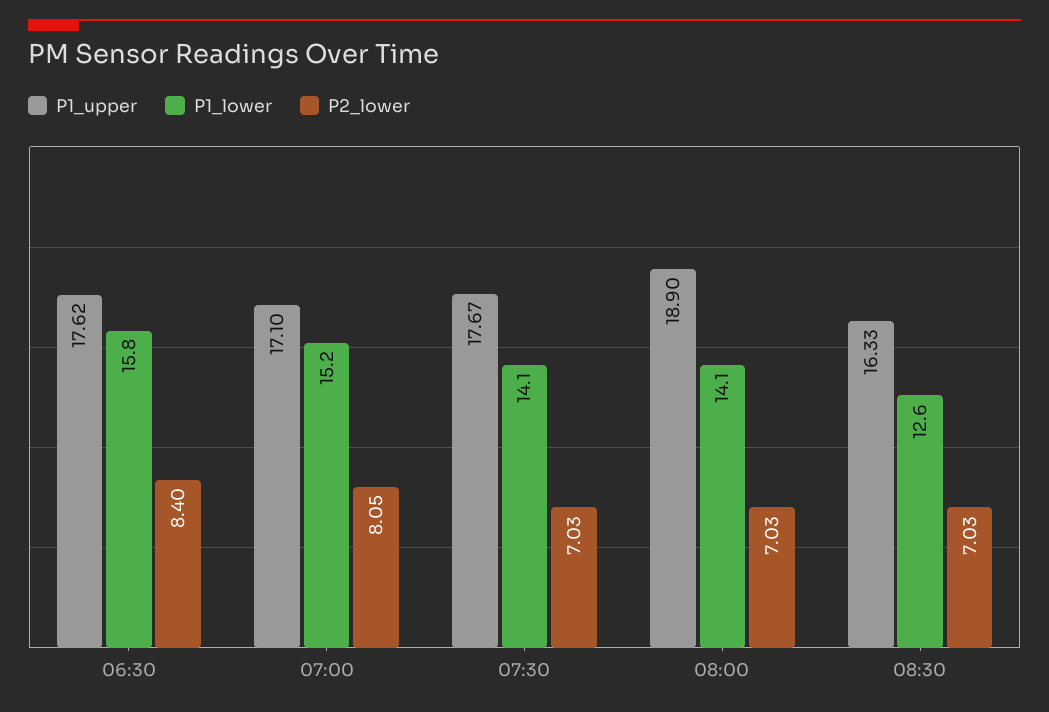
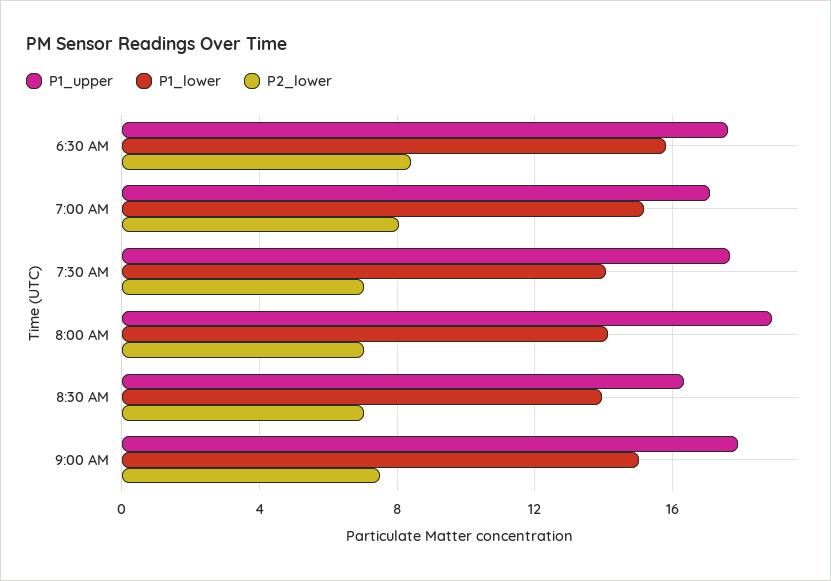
P1_lower, 08:30: 12.6 -> 14
P1_upper, 9:00 AM: none -> 18
P1_lower, 9:00 AM: none -> 15
P2_lower, 9:00 AM: none -> 7.5

